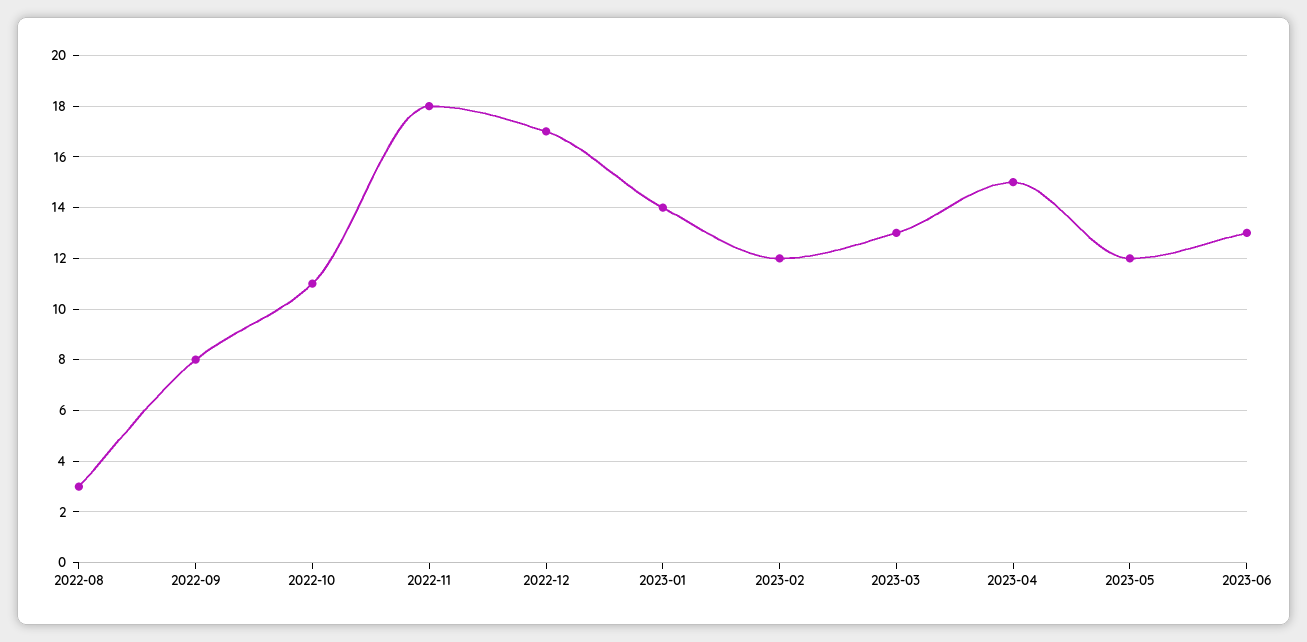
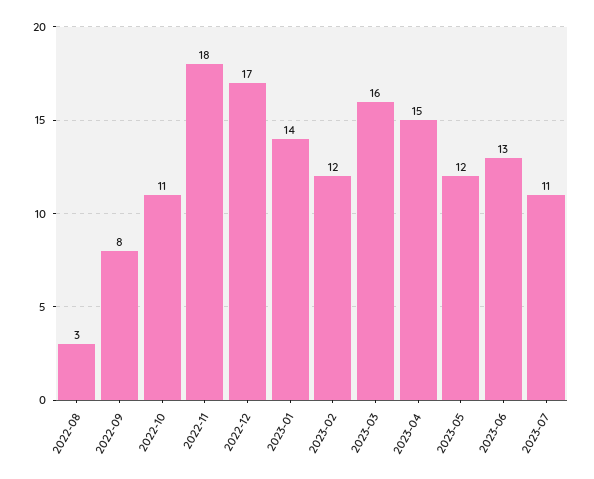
2023-03: 13 -> 16
2023-07: none -> 11

